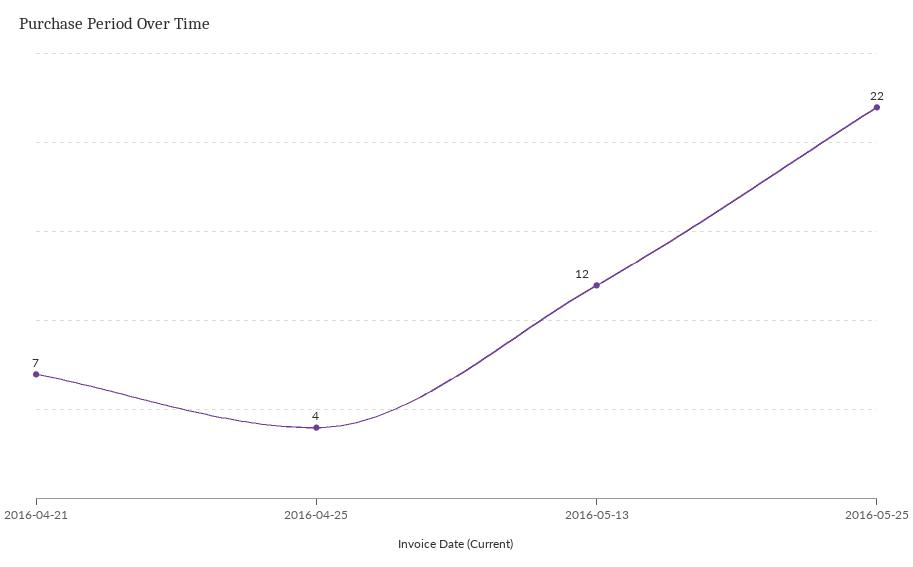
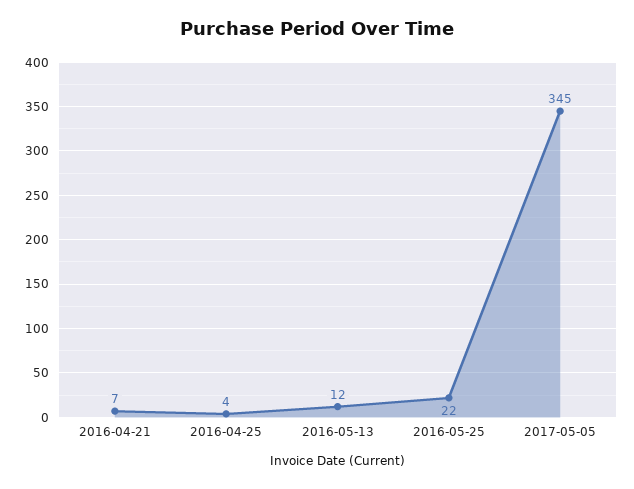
2017-05-05: none -> 345

